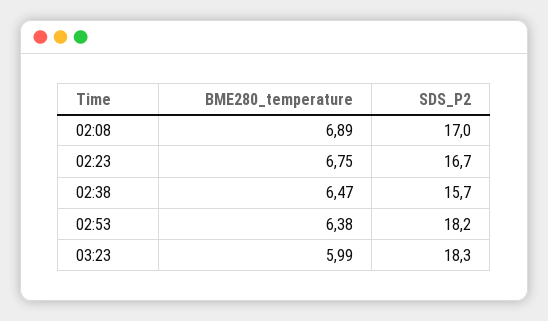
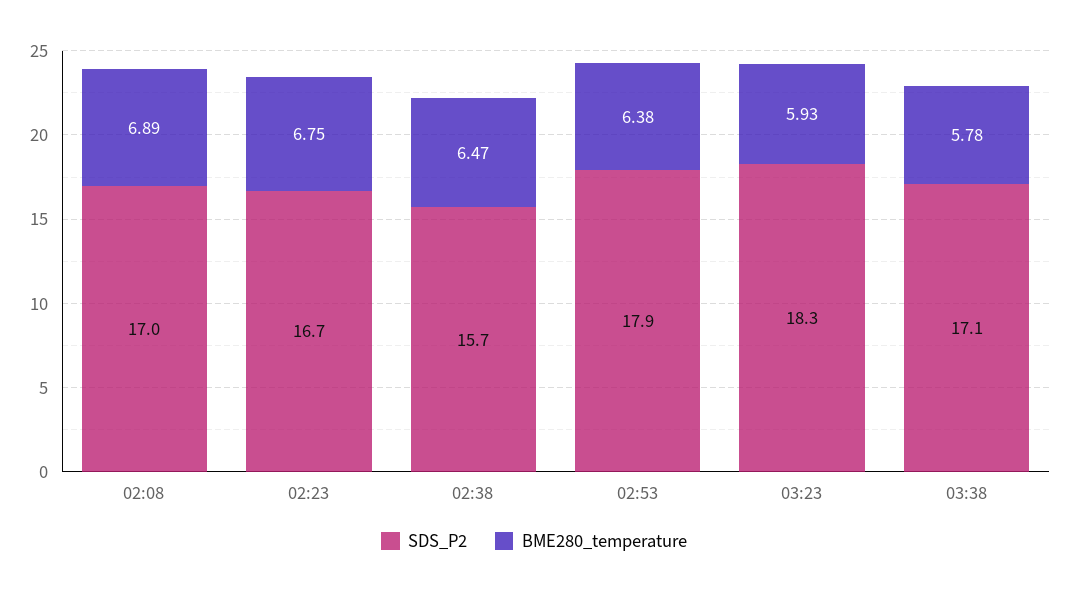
SDS_P2, 02:53: 18.2 -> 17.9
BME280_temperature, 03:23: 5.99 -> 5.93
SDS_P2, 03:38: none -> 17.1
BME280_temperature, 03:38: none -> 5.78

